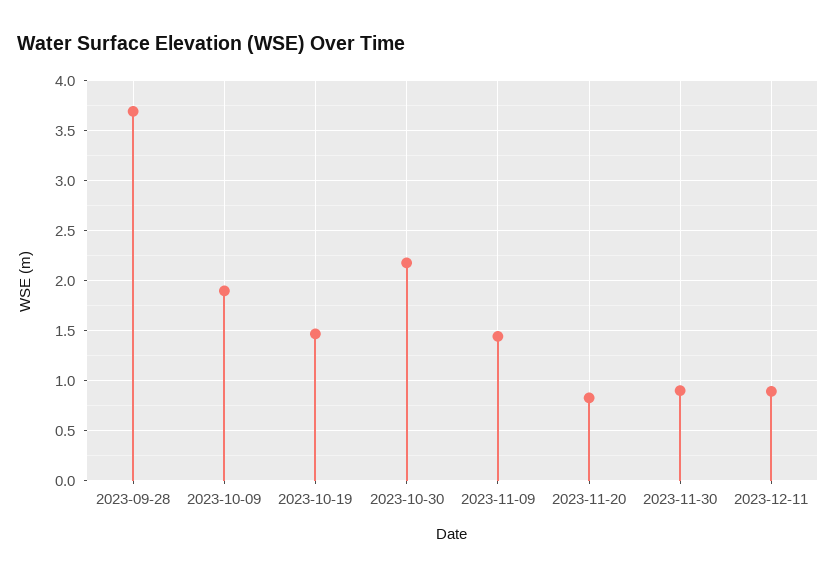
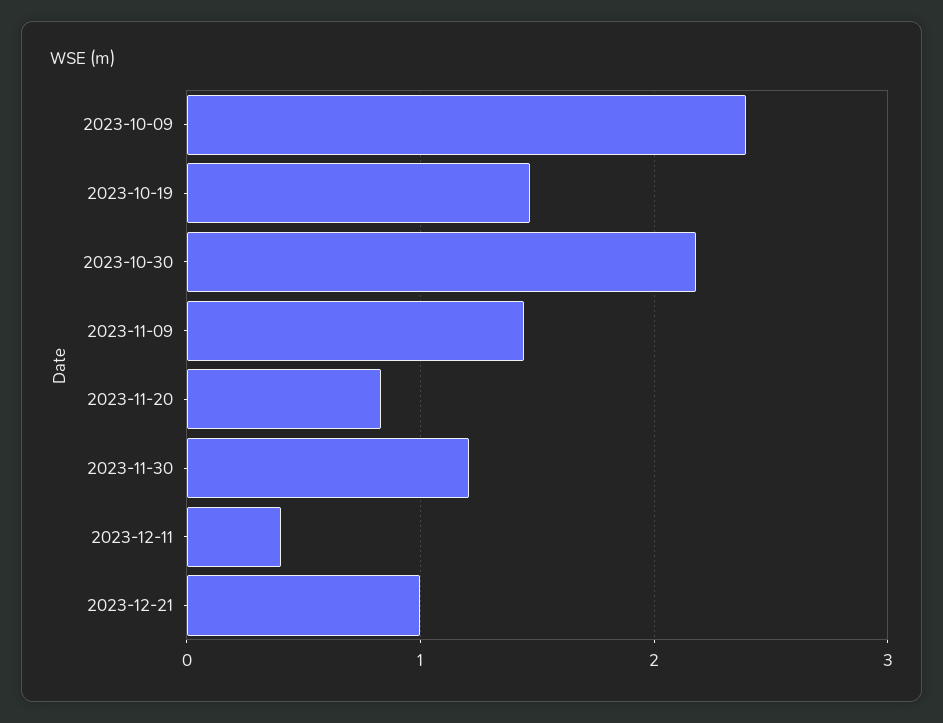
2023-09-28: 3.7 -> none
2023-10-09: 1.9 -> 2.4
2023-11-30: 0.9 -> 1.2
2023-12-11: 0.9 -> 0.4
2023-12-21: none -> 1

